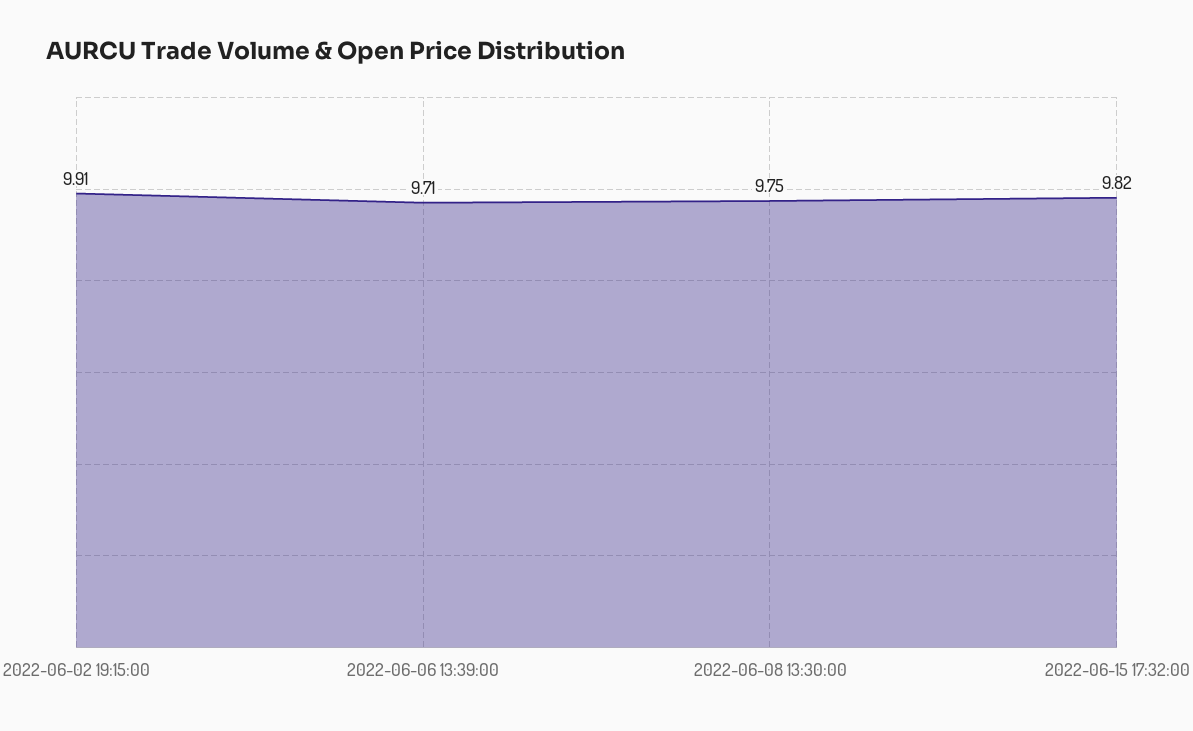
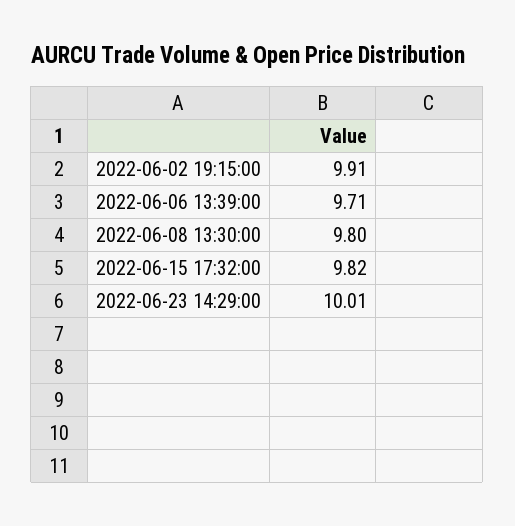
2022-06-08 13:30:00: 9.75 -> 9.8
2022-06-23 14:29:00: none -> 10.01

